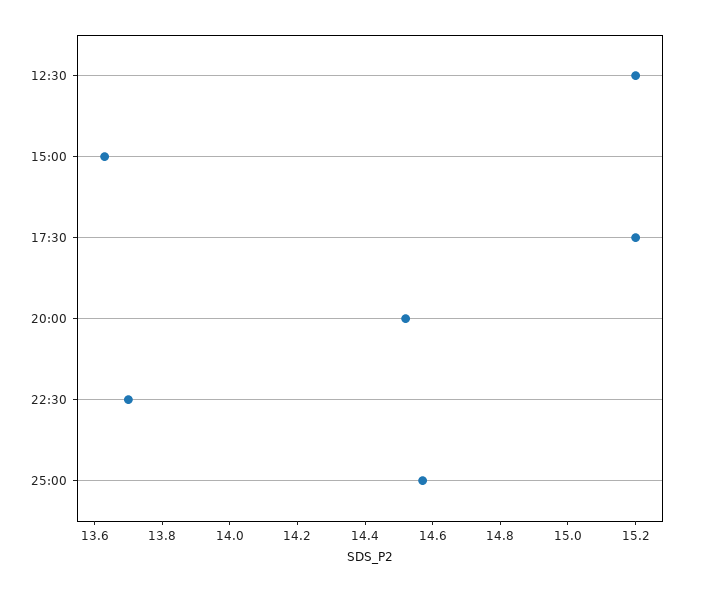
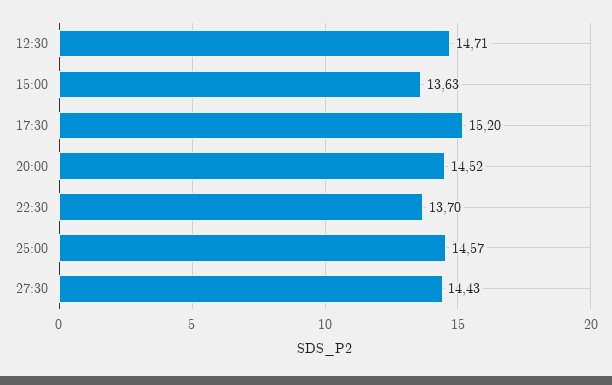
12:30: 15.2 -> 14.71
27:30: none -> 14.43

